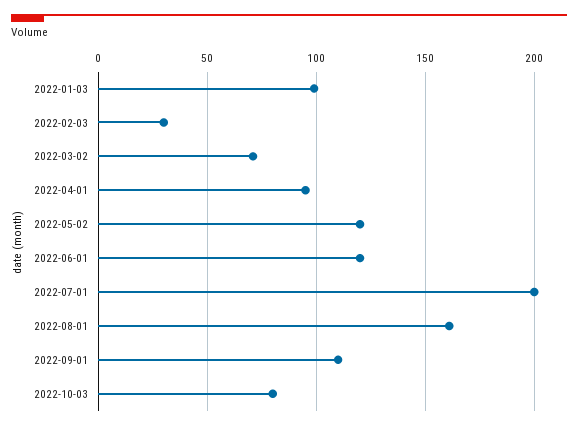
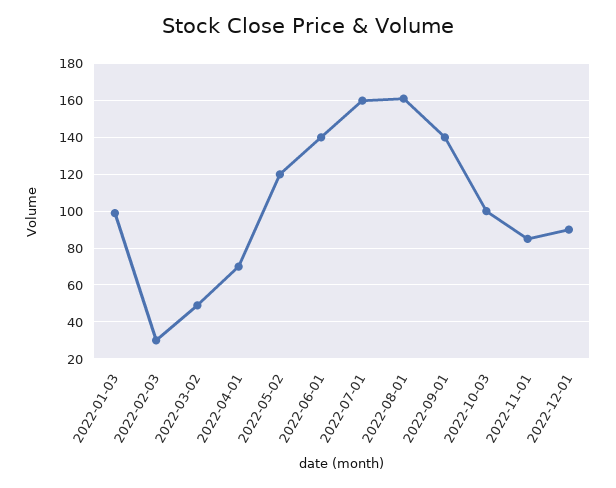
2022-03-02: 70 -> 50
2022-04-01: 95 -> 70
2022-06-01: 120 -> 140
2022-07-01: 200 -> 160
2022-09-01: 110 -> 140
2022-10-03: 80 -> 100
2022-11-01: none -> 85
2022-12-01: none -> 90

